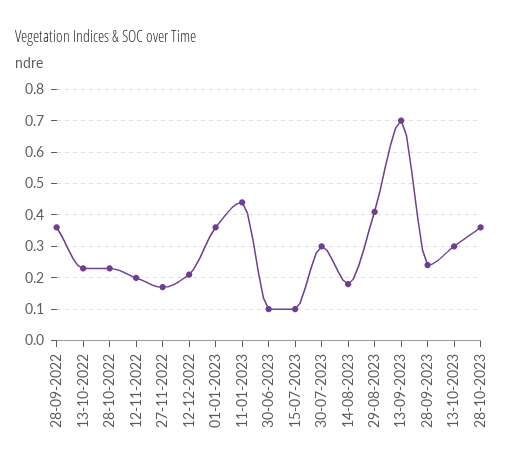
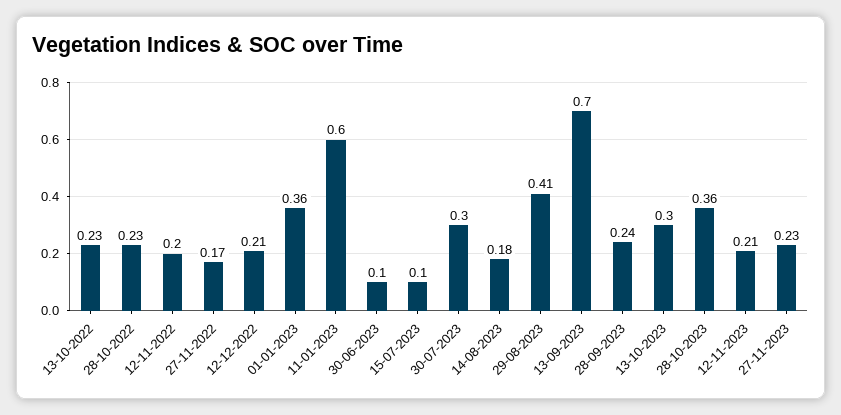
28-09-2022: 0.35 -> none
11-01-2023: 0.45 -> 0.6
12-11-2023: none -> 0.21
27-11-2023: none -> 0.23

